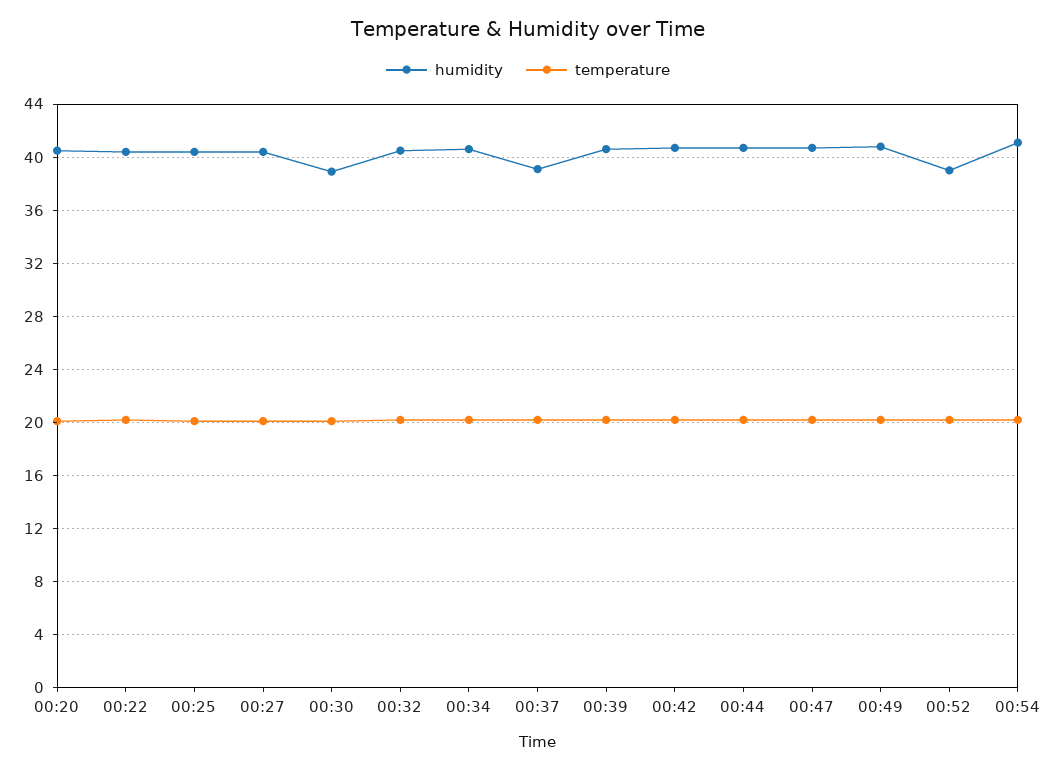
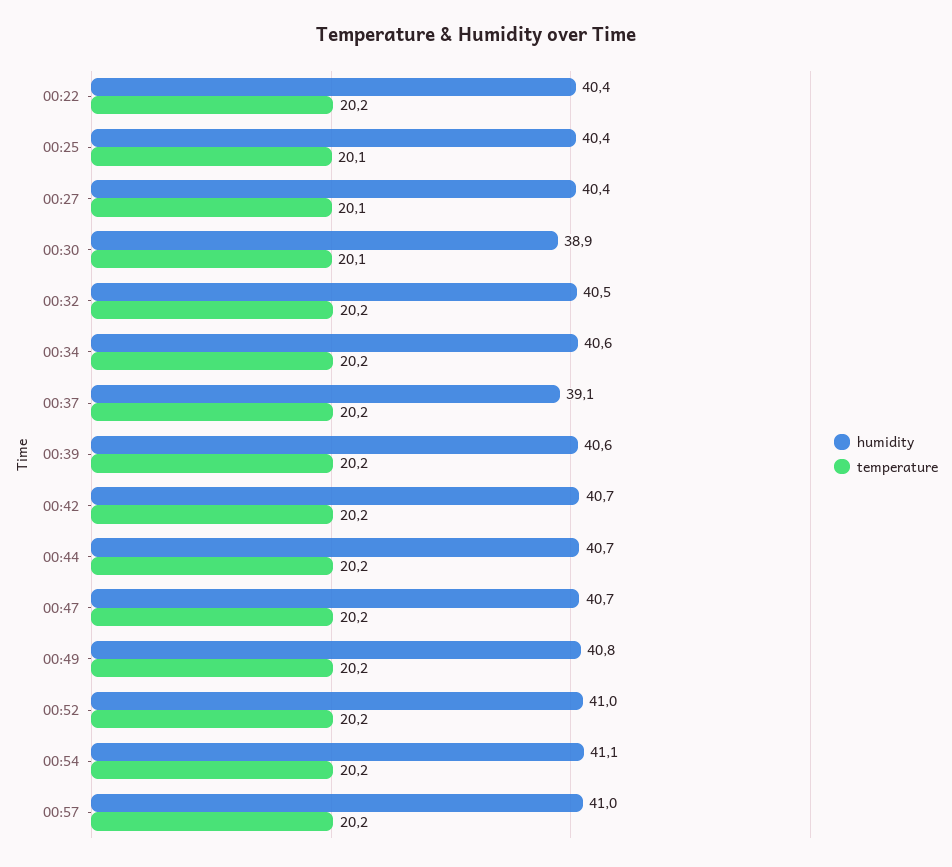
humidity, 00:20: 40.5 -> none
temperature, 00:20: 20 -> none
humidity, 00:52: 39 -> 41
humidity, 00:57: none -> 41
temperature, 00:57: none -> 20.2

